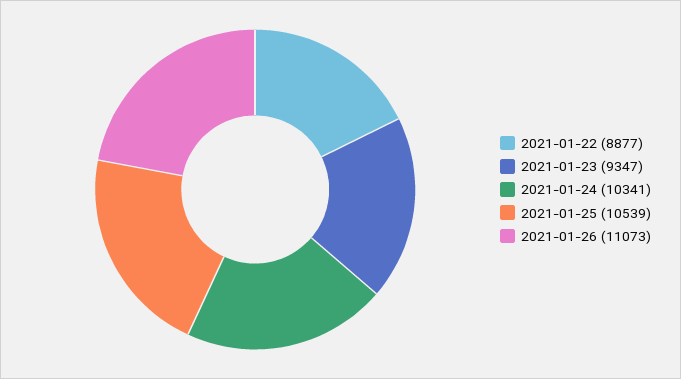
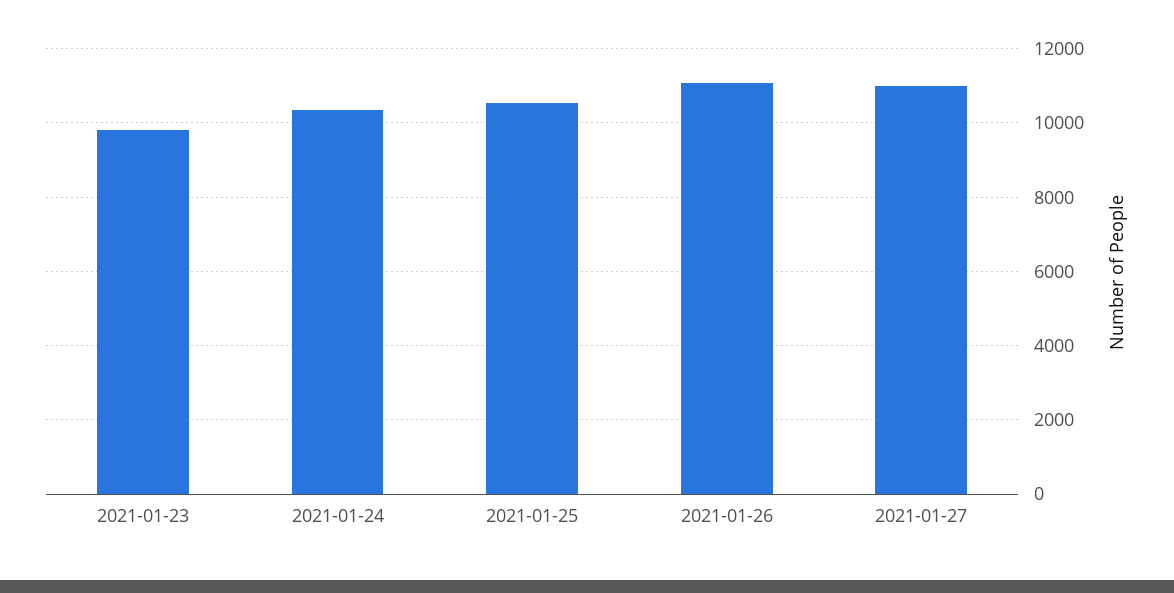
2021-01-22: 8877 -> none
2021-01-23: 9347 -> 9800
2021-01-27: none -> 11000

